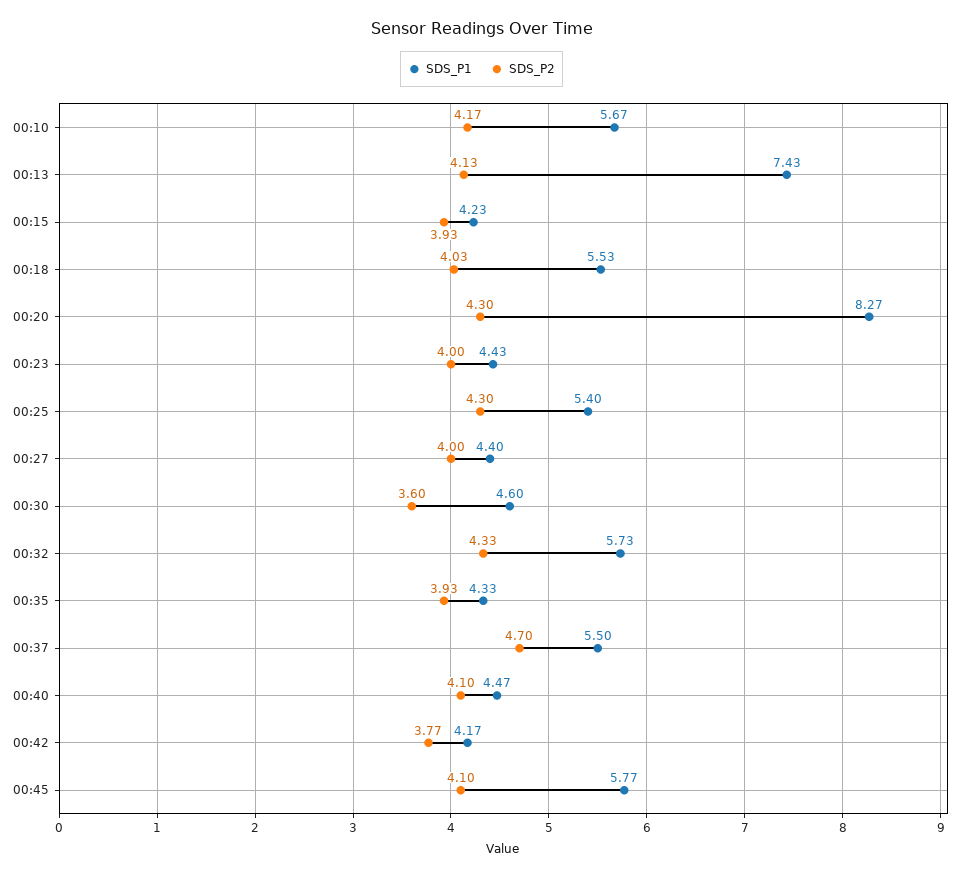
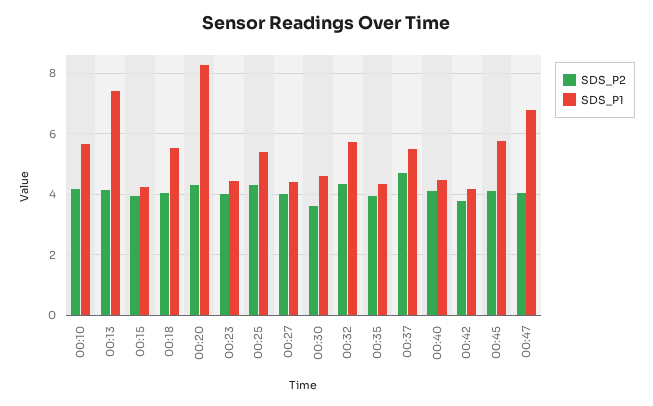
SDS_P2, 00:47: none -> 4
SDS_P1, 00:47: none -> 6.8

